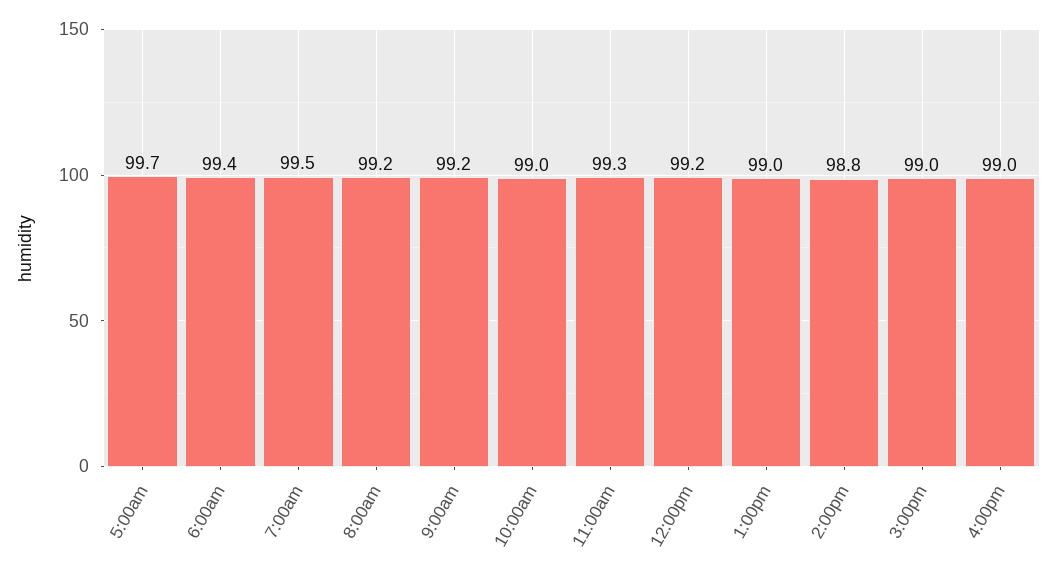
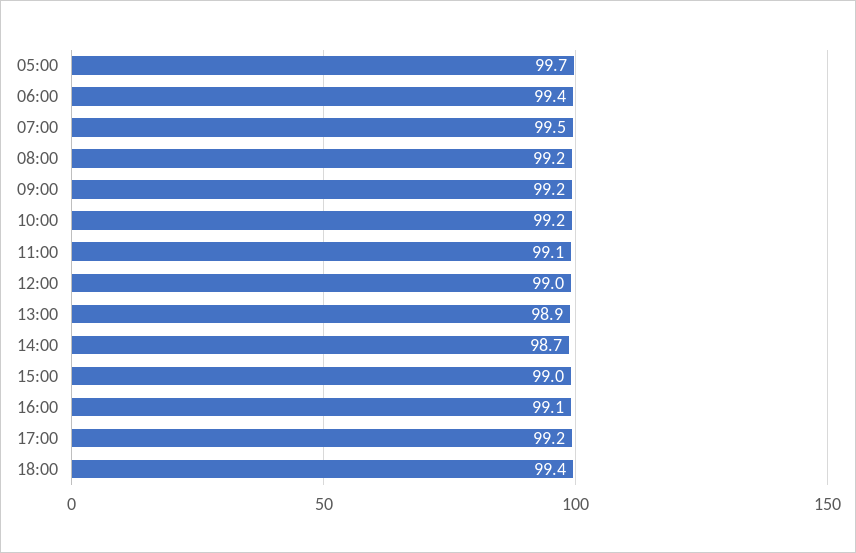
10:00am: 99 -> 99.2
11:00am: 99.3 -> 99.1
12:00pm: 99.2 -> 99
1:00pm: 99 -> 98.9
2:00pm: 98.8 -> 98.7
4:00pm: 99 -> 99.1
17:00: none -> 99.2
18:00: none -> 99.4

